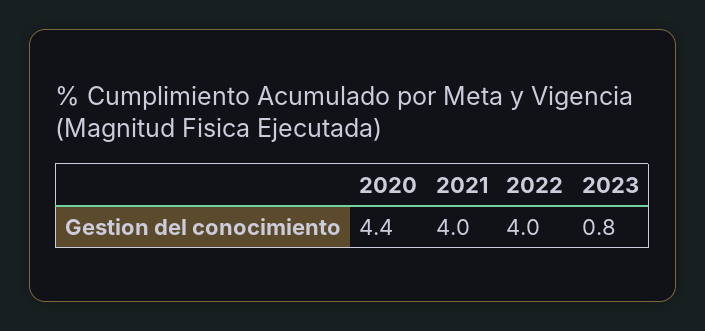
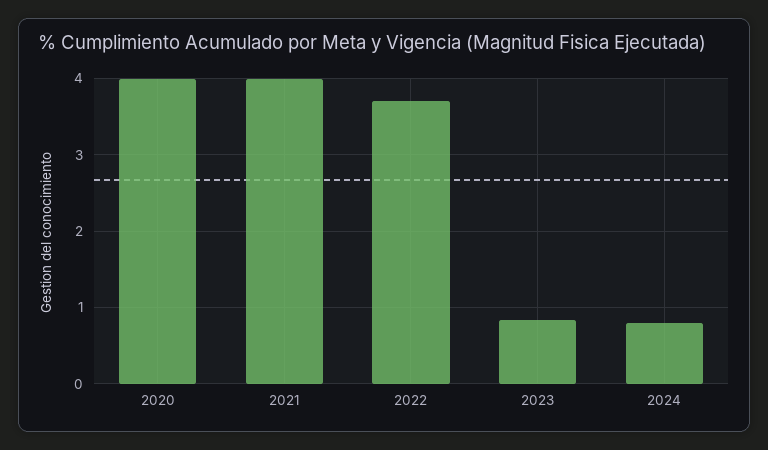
2020: 4.4 -> 4
2022: 4 -> 3.7
2024: none -> 0.8

